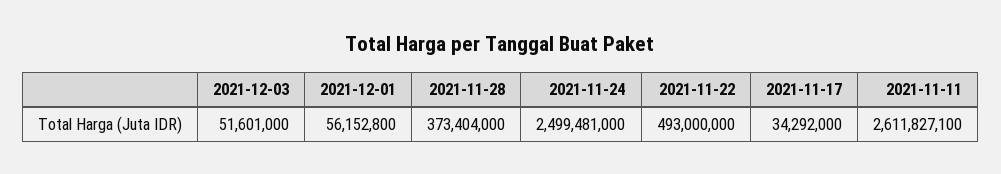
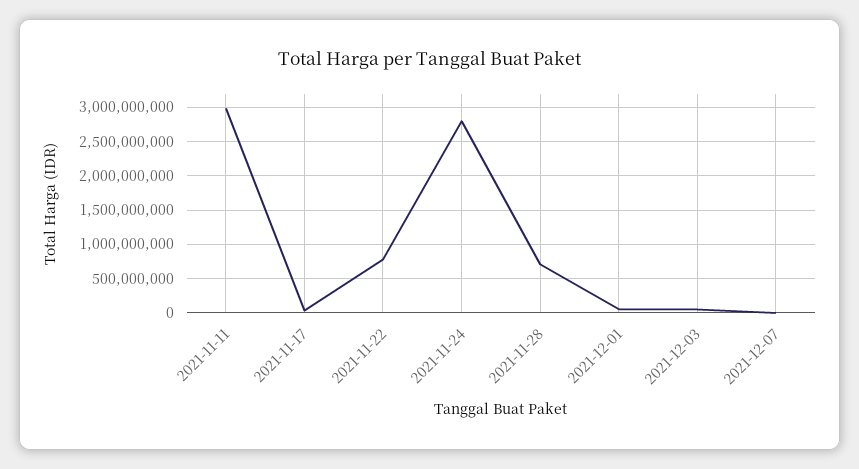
2021-11-28: 373404000 -> 700000000
2021-11-24: 2499481000 -> 2800000000
2021-11-22: 493000000 -> 800000000
2021-11-11: 2611827100 -> 3000000000
2021-12-07: none -> 0

